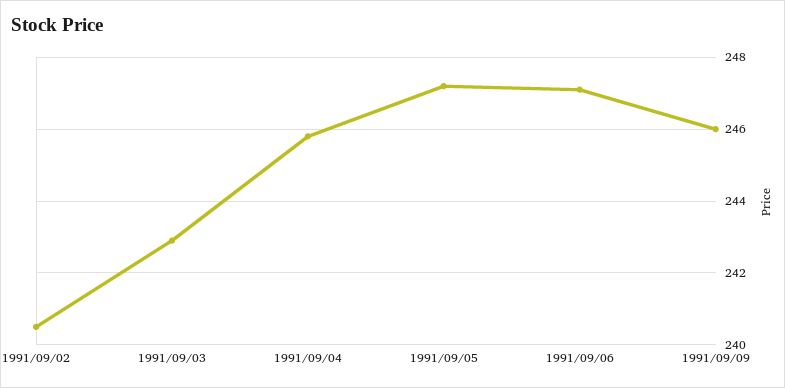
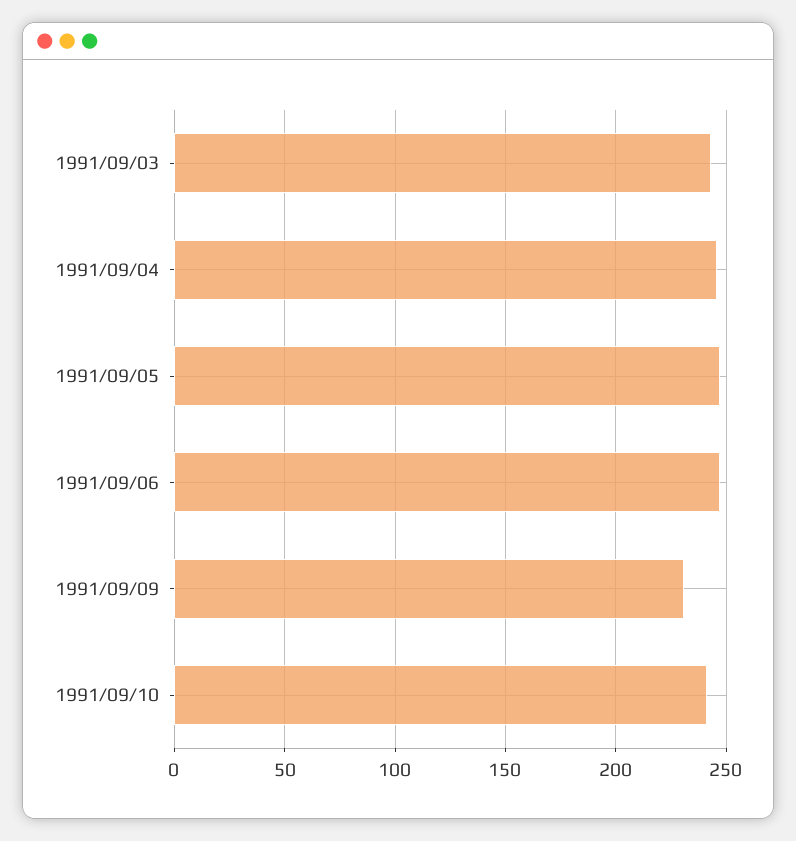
1991/09/02: 240.5 -> none
1991/09/09: 246 -> 230
1991/09/10: none -> 240

